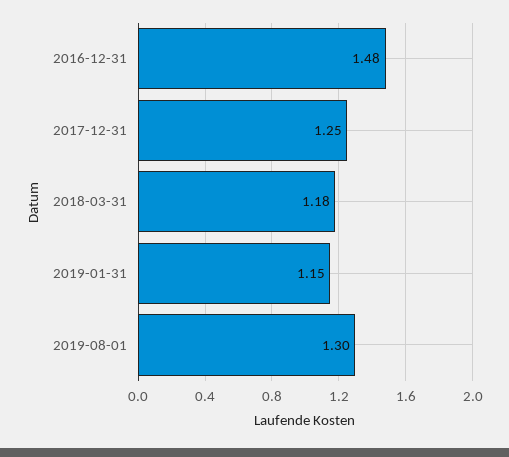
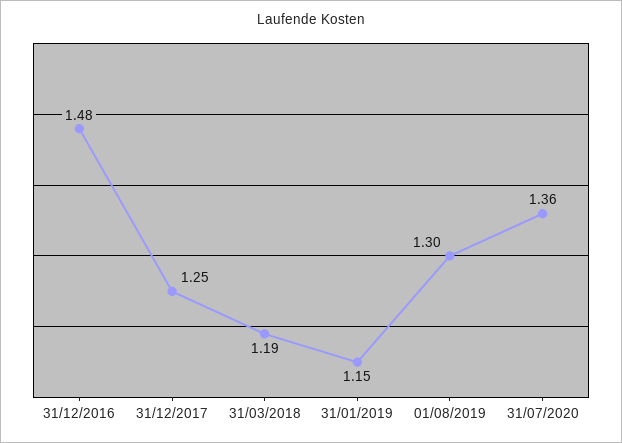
2018-03-31: 1.18 -> 1.19
31/07/2020: none -> 1.36

